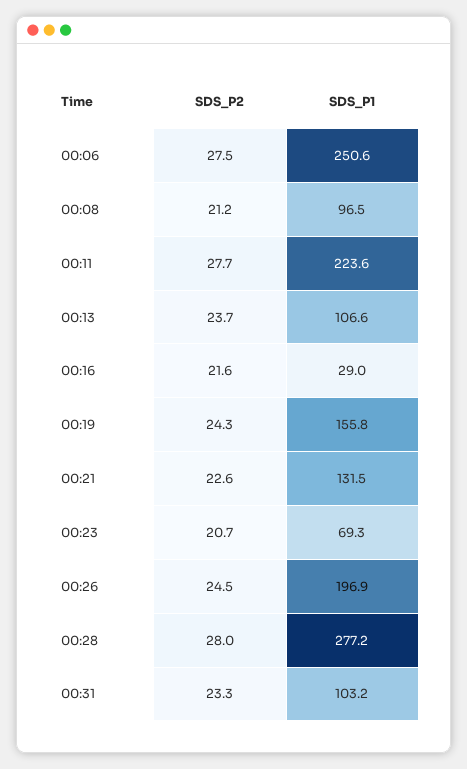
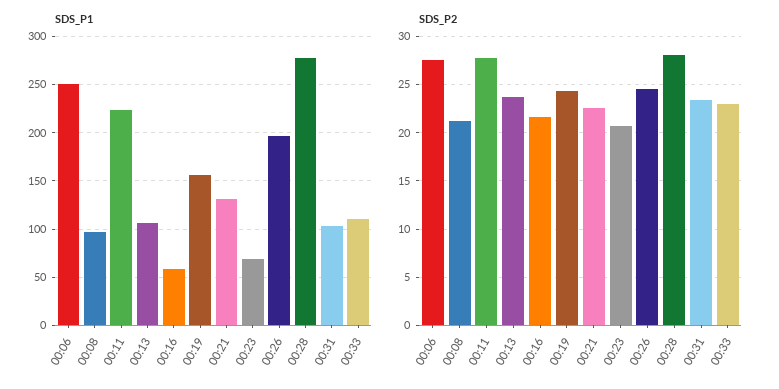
SDS_P1, 00:16: 29 -> 60
SDS_P1, 00:33: none -> 110
SDS_P2, 00:33: none -> 23

